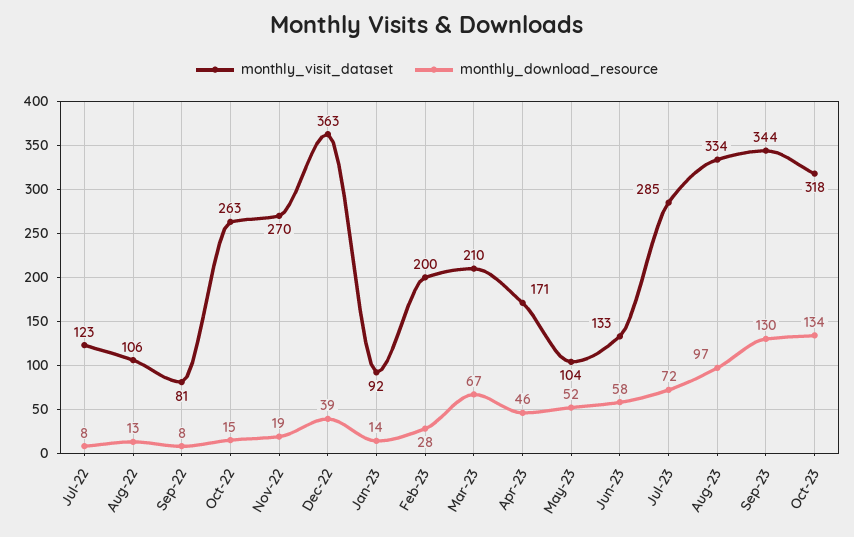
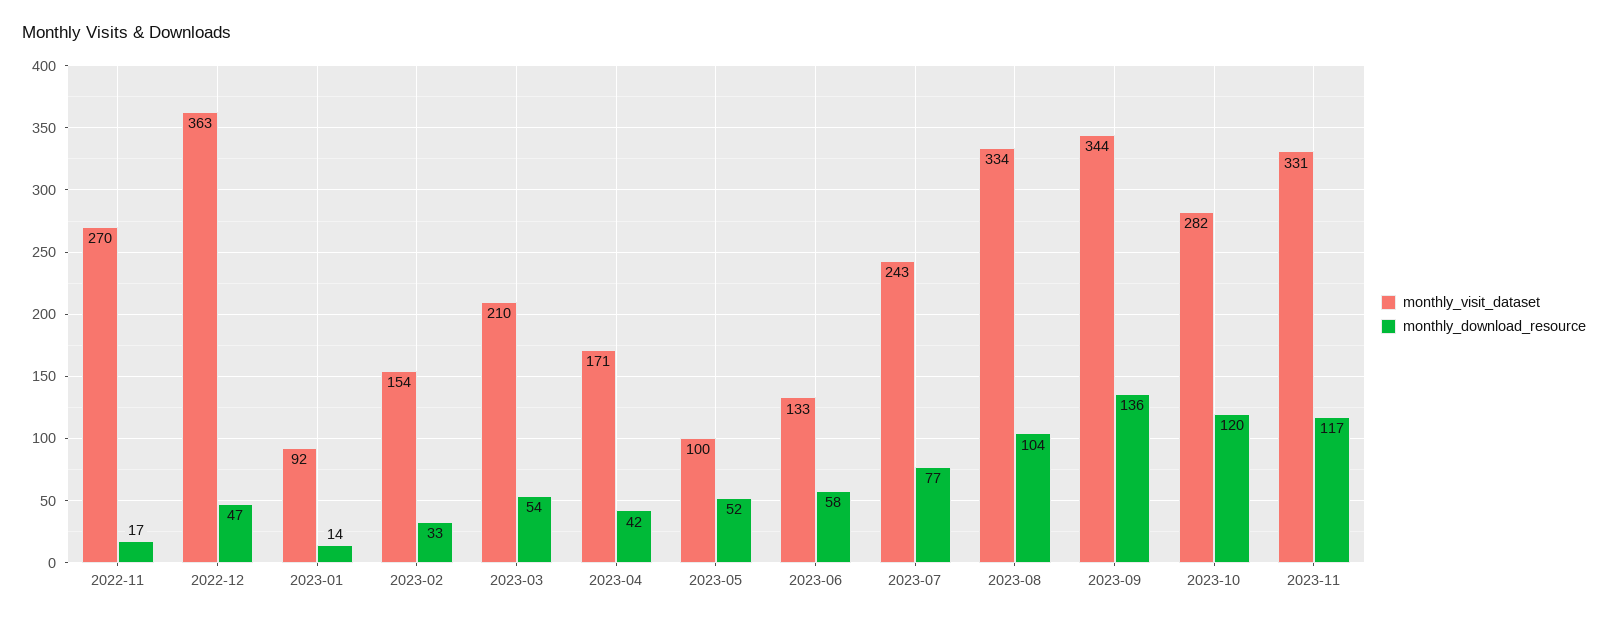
monthly_visit_dataset, Jul-22: 123 -> none
monthly_download_resource, Jul-22: 8 -> none
monthly_visit_dataset, Aug-22: 106 -> none
monthly_download_resource, Aug-22: 13 -> none
monthly_visit_dataset, Sep-22: 81 -> none
monthly_download_resource, Sep-22: 8 -> none
monthly_visit_dataset, Oct-22: 263 -> none
monthly_download_resource, Oct-22: 15 -> none
monthly_download_resource, Nov-22: 19 -> 17
monthly_download_resource, Dec-22: 39 -> 47
monthly_visit_dataset, Feb-23: 200 -> 154
monthly_download_resource, Feb-23: 28 -> 33
monthly_download_resource, Mar-23: 67 -> 54
monthly_download_resource, Apr-23: 46 -> 42
monthly_visit_dataset, May-23: 104 -> 100
monthly_visit_dataset, Jul-23: 285 -> 243
monthly_download_resource, Jul-23: 72 -> 77
monthly_download_resource, Aug-23: 97 -> 104
monthly_download_resource, Sep-23: 130 -> 136
monthly_visit_dataset, Oct-23: 318 -> 282
monthly_download_resource, Oct-23: 134 -> 120
monthly_visit_dataset, 2023-11: none -> 331
monthly_download_resource, 2023-11: none -> 117

